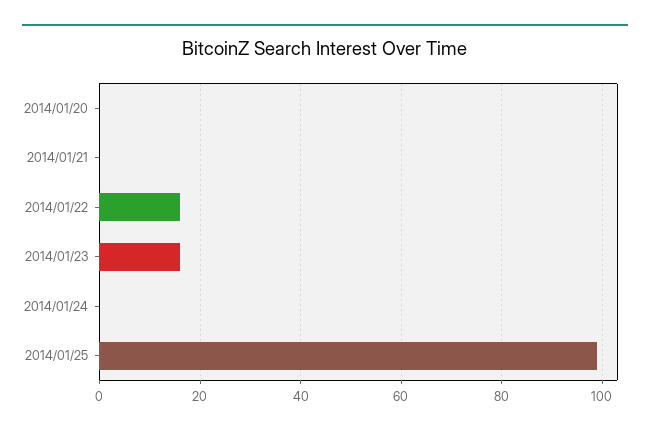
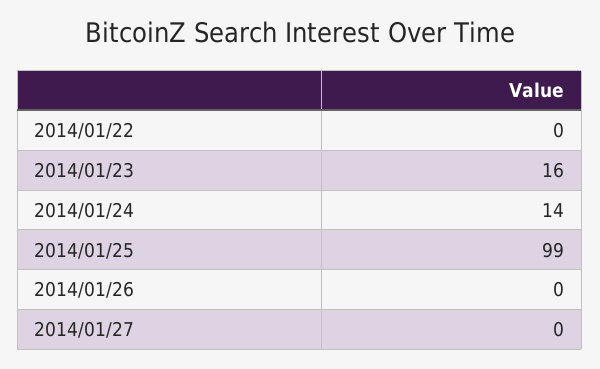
2014/01/20: 0 -> none
2014/01/21: 0 -> none
2014/01/22: 15 -> 0
2014/01/24: 0 -> 14
2014/01/26: none -> 0
2014/01/27: none -> 0

